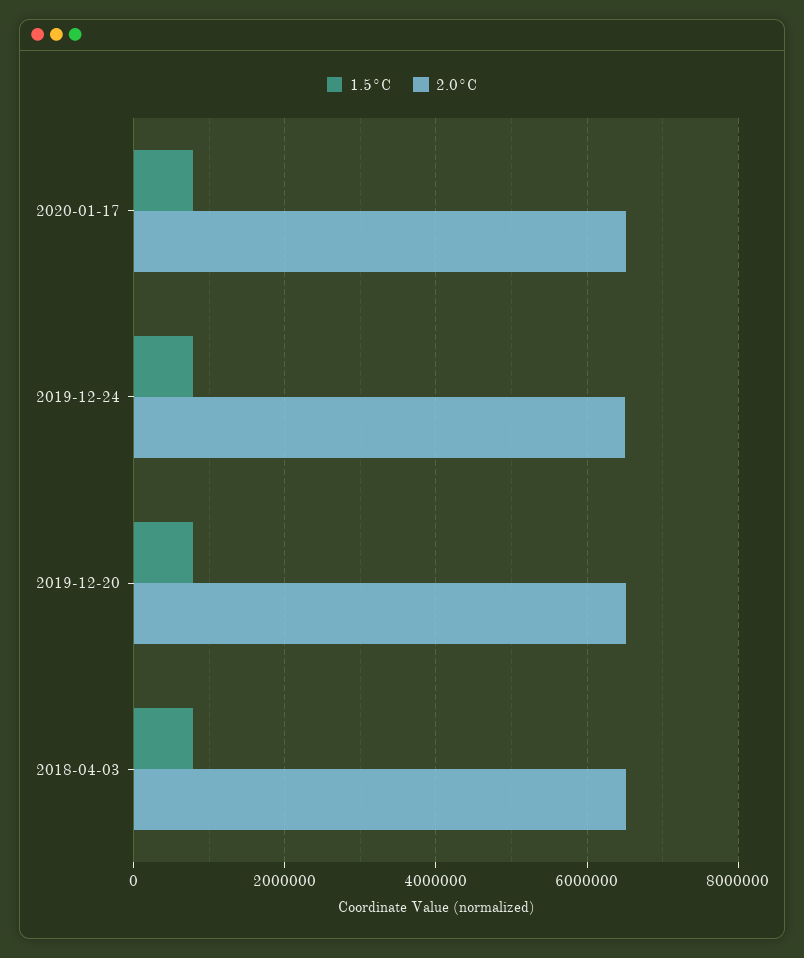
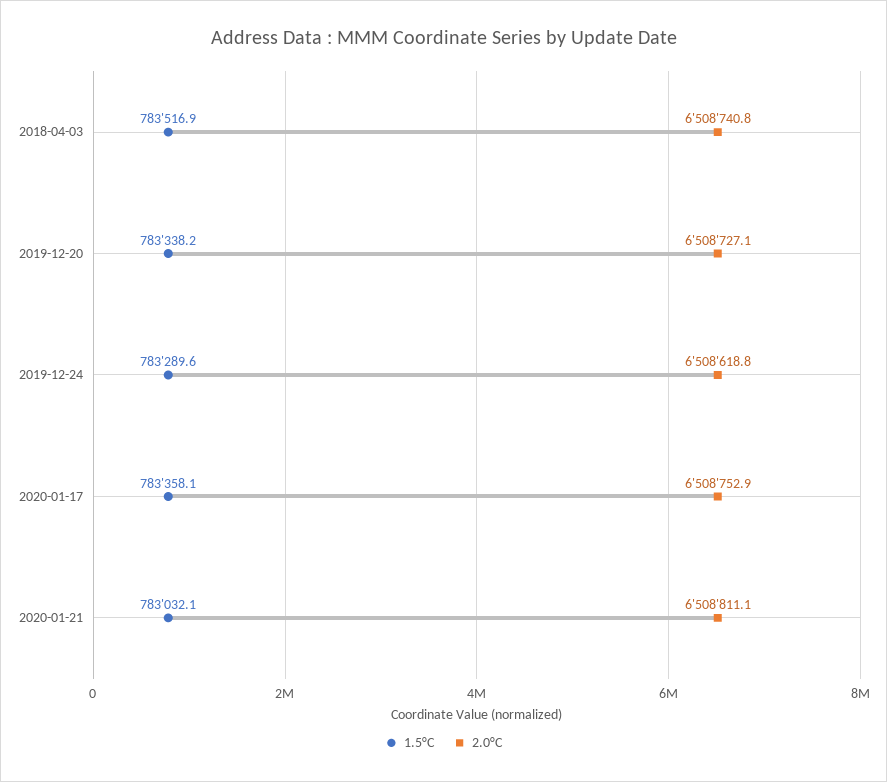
1.5°C, 2020-01-21: none -> 783032.1
2.0°C, 2020-01-21: none -> 6508811.1

